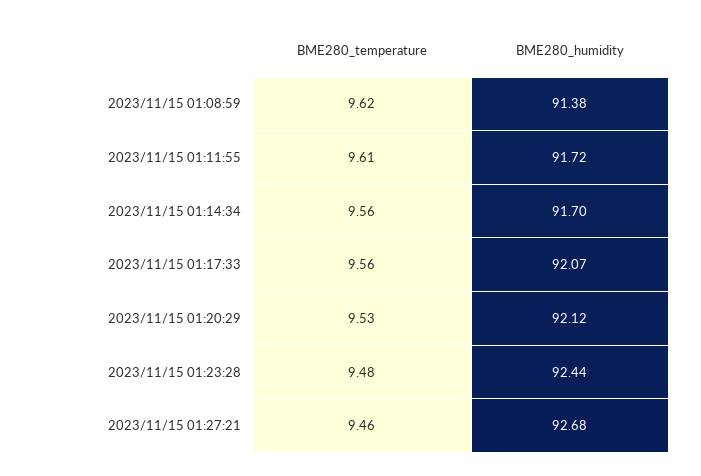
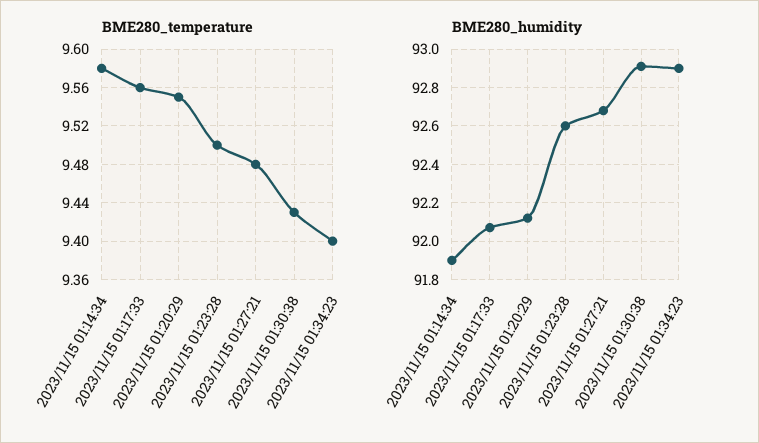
BME280_temperature, 2023/11/15 01:08:59: 9.62 -> none
BME280_humidity, 2023/11/15 01:08:59: 91.38 -> none
BME280_temperature, 2023/11/15 01:11:55: 9.61 -> none
BME280_humidity, 2023/11/15 01:11:55: 91.72 -> none
BME280_temperature, 2023/11/15 01:14:34: 9.56 -> 9.58
BME280_humidity, 2023/11/15 01:14:34: 91.7 -> 91.9
BME280_temperature, 2023/11/15 01:20:29: 9.53 -> 9.55
BME280_temperature, 2023/11/15 01:23:28: 9.48 -> 9.5
BME280_humidity, 2023/11/15 01:23:28: 92.44 -> 92.6
BME280_temperature, 2023/11/15 01:27:21: 9.46 -> 9.48
BME280_temperature, 2023/11/15 01:30:38: none -> 9.43
BME280_temperature, 2023/11/15 01:34:23: none -> 9.4
BME280_humidity, 2023/11/15 01:30:38: none -> 92.9
BME280_humidity, 2023/11/15 01:34:23: none -> 92.9

